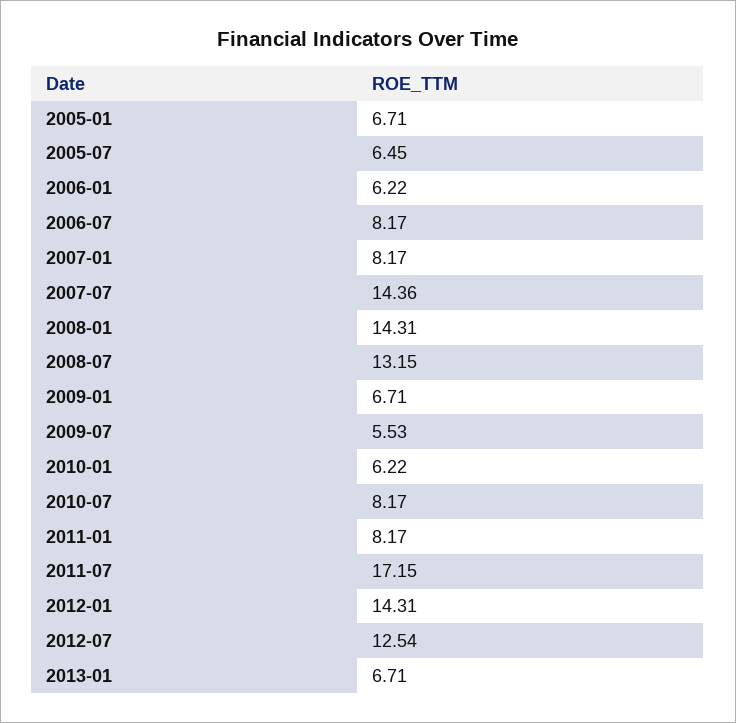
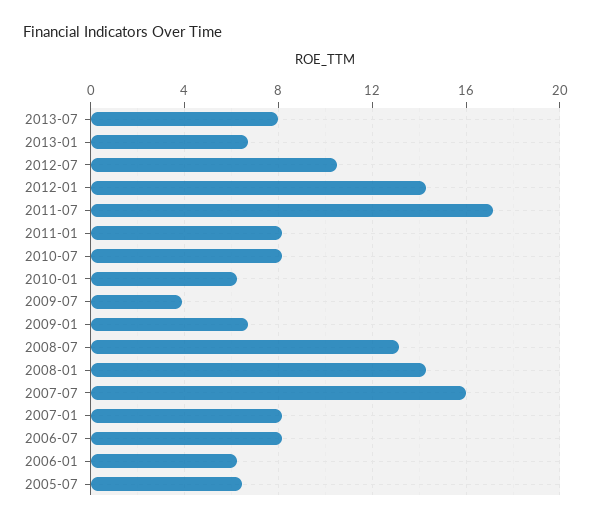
2005-01: 6.71 -> none
2007-07: 14.36 -> 16
2009-07: 5.53 -> 4
2012-07: 12.54 -> 10.5
2013-07: none -> 8

